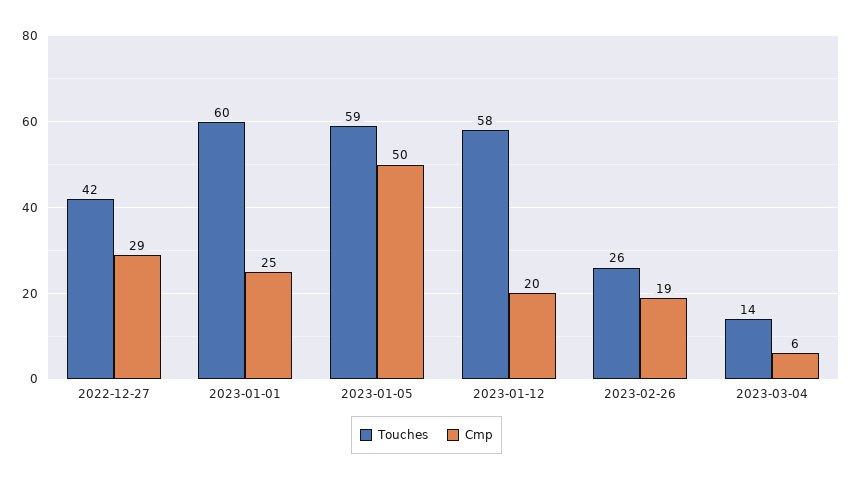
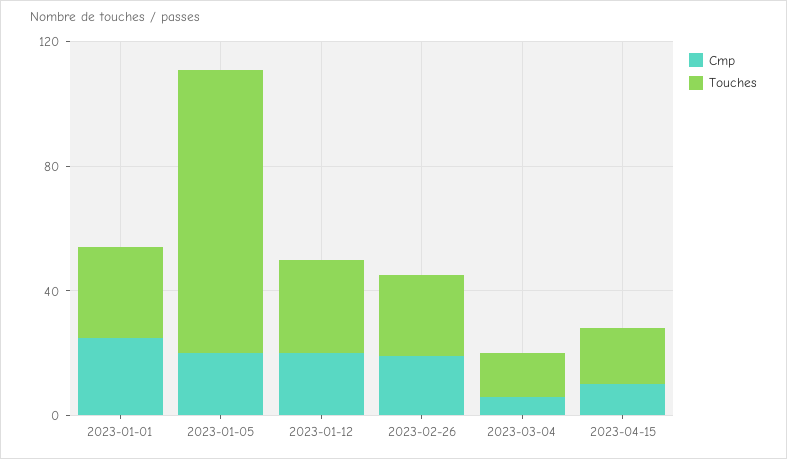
Touches, 2022-12-27: 42 -> none
Cmp, 2022-12-27: 29 -> none
Touches, 2023-01-01: 60 -> 30
Touches, 2023-01-05: 59 -> 90
Cmp, 2023-01-05: 50 -> 20
Touches, 2023-01-12: 58 -> 30
Cmp, 2023-04-15: none -> 10
Touches, 2023-04-15: none -> 20

